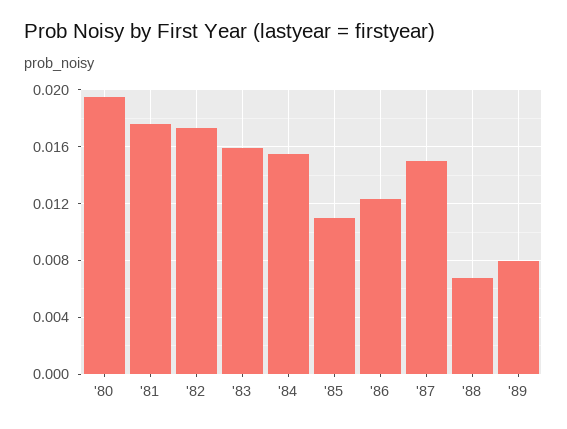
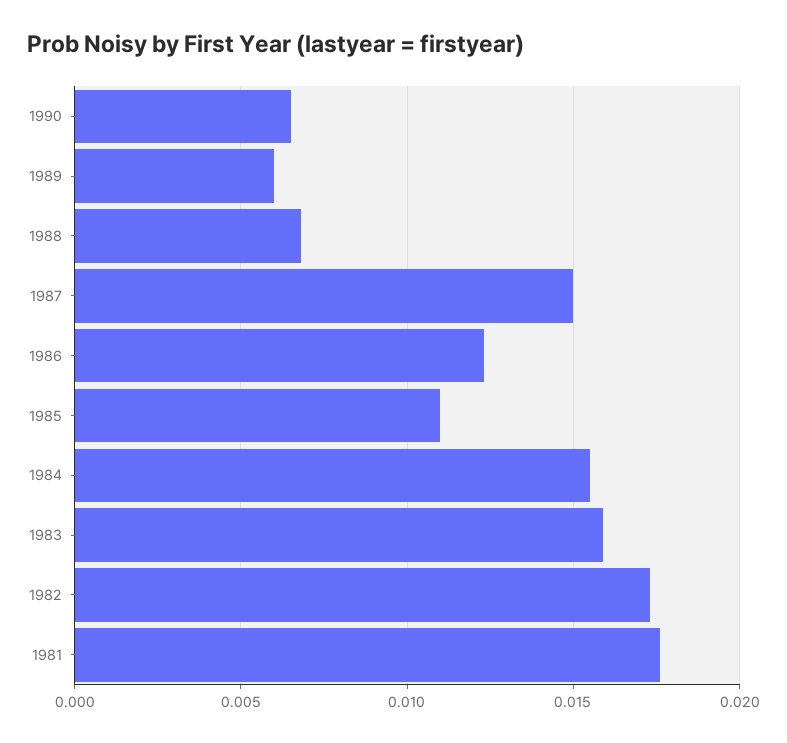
'80: 0.0195 -> none
'89: 0.008 -> 0.006
1990: none -> 0.0065

